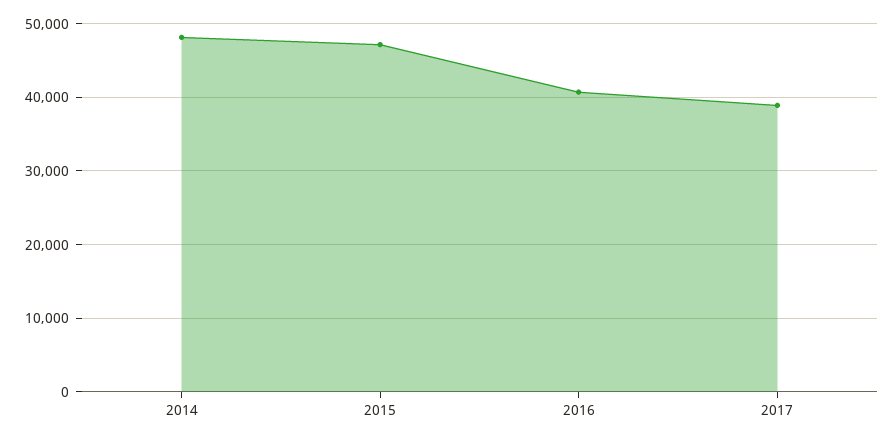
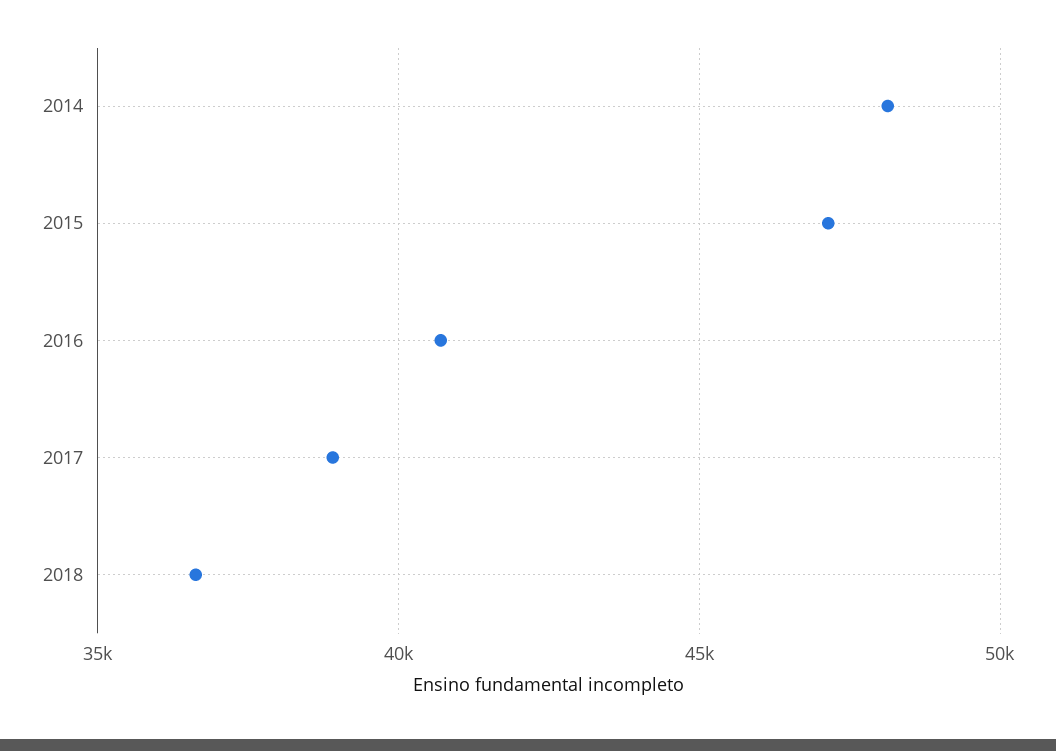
2018: none -> 36500

